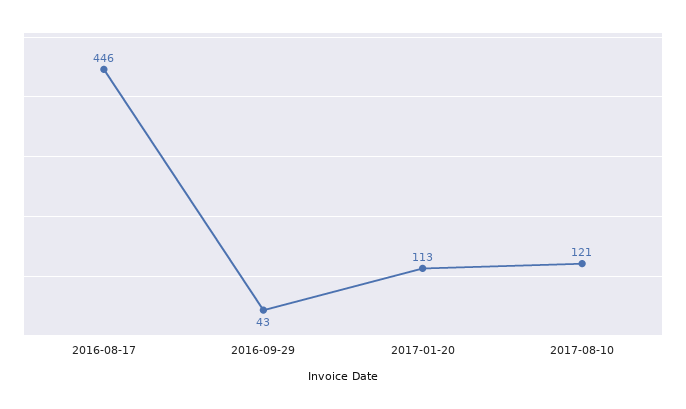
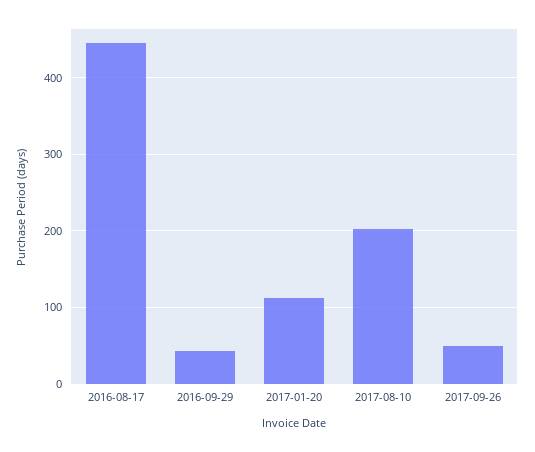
2017-08-10: 121 -> 200
2017-09-26: none -> 50

